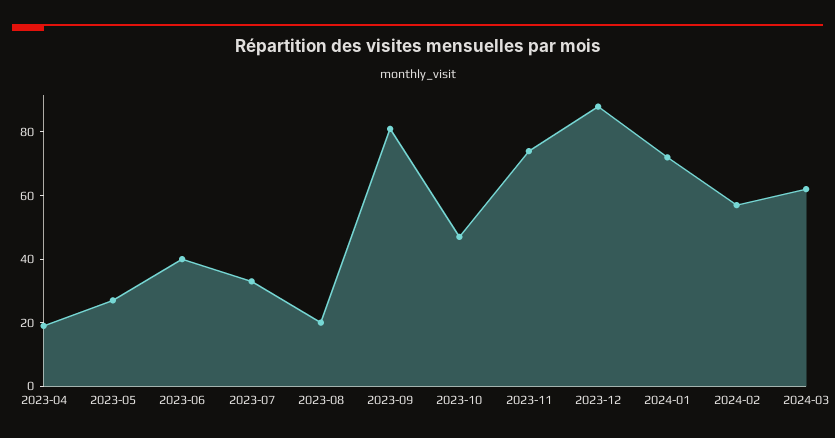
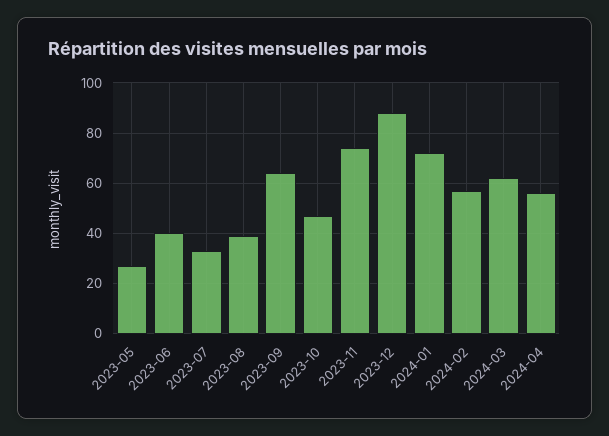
2023-04: 20 -> none
2023-08: 20 -> 40
2023-09: 80 -> 65
2024-04: none -> 55

